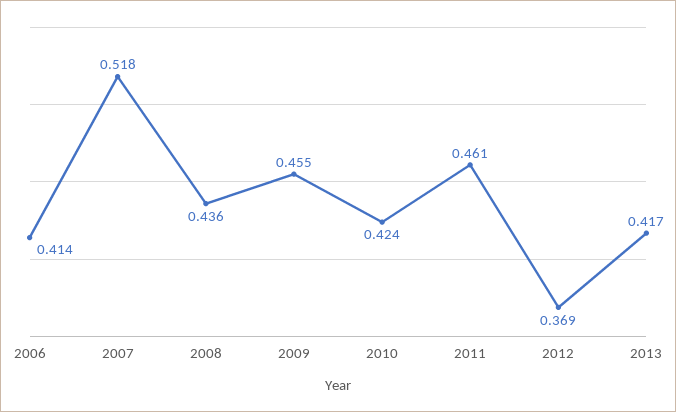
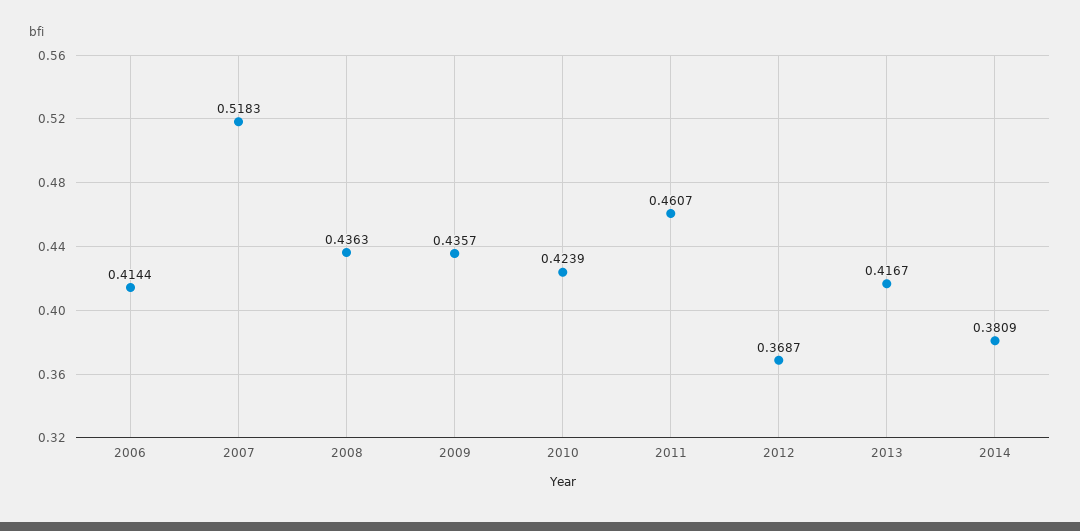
2009: 0.455 -> 0.4357
2014: none -> 0.3809

